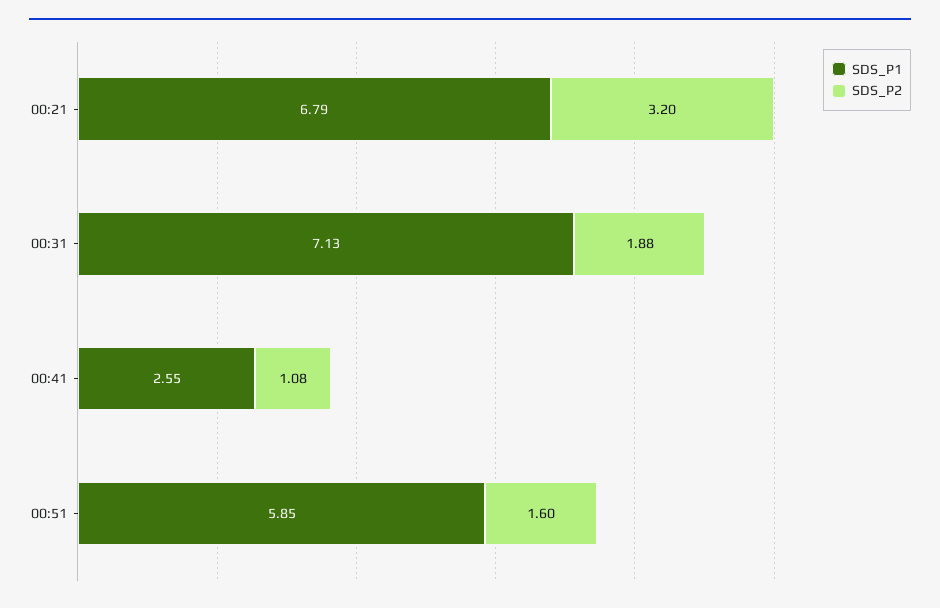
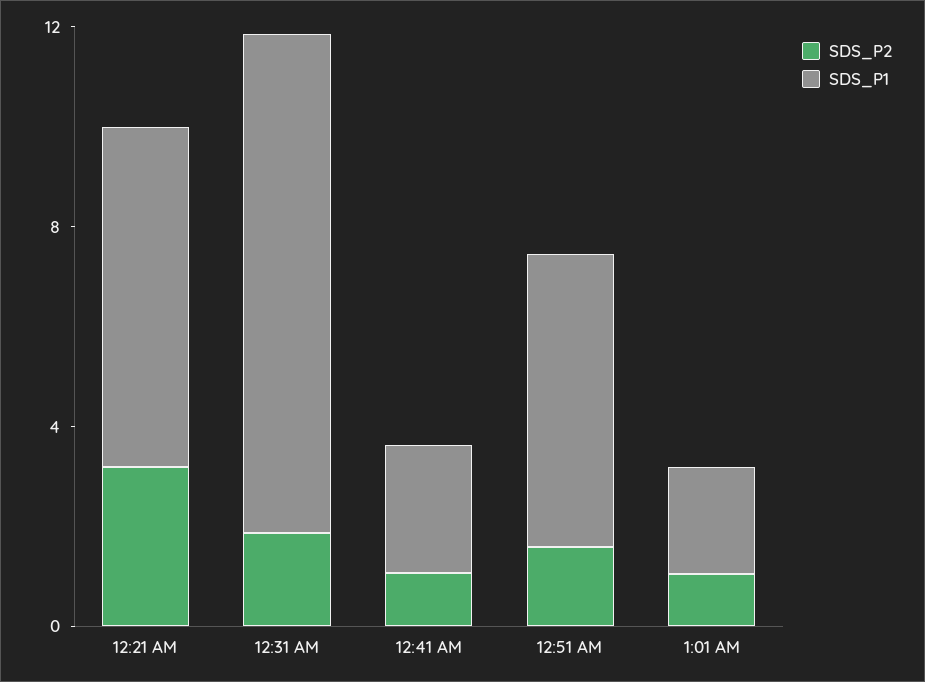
SDS_P1, 00:31: 7.13 -> 10
SDS_P2, 1:01 AM: none -> 1
SDS_P1, 1:01 AM: none -> 2

